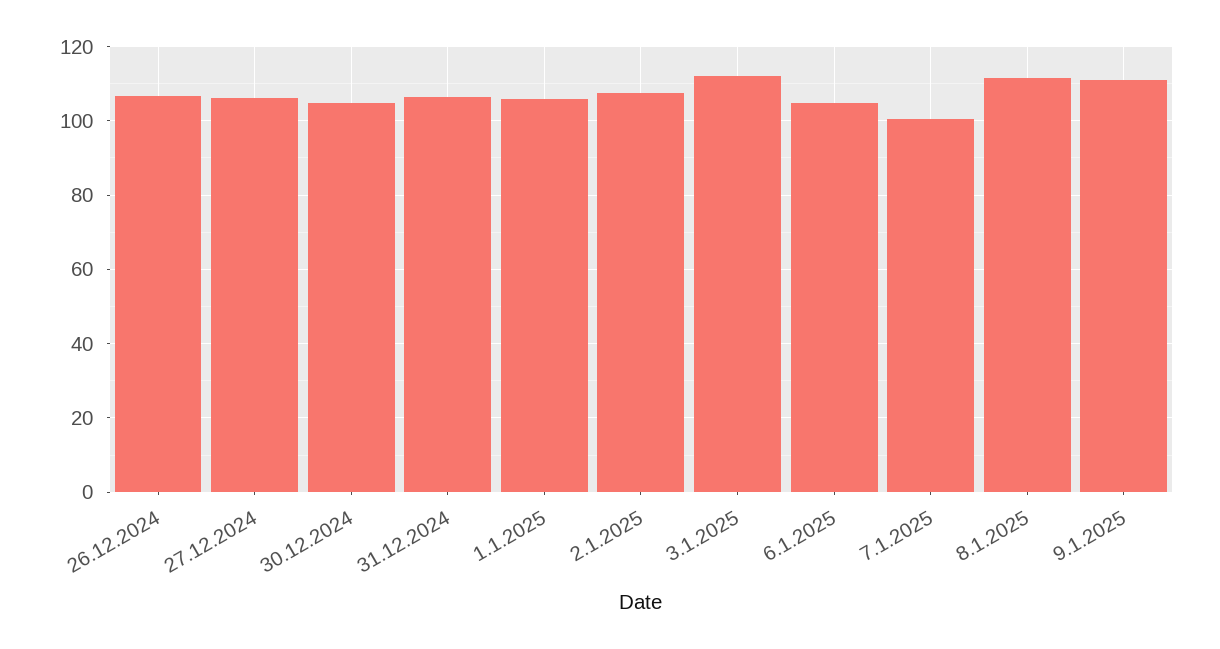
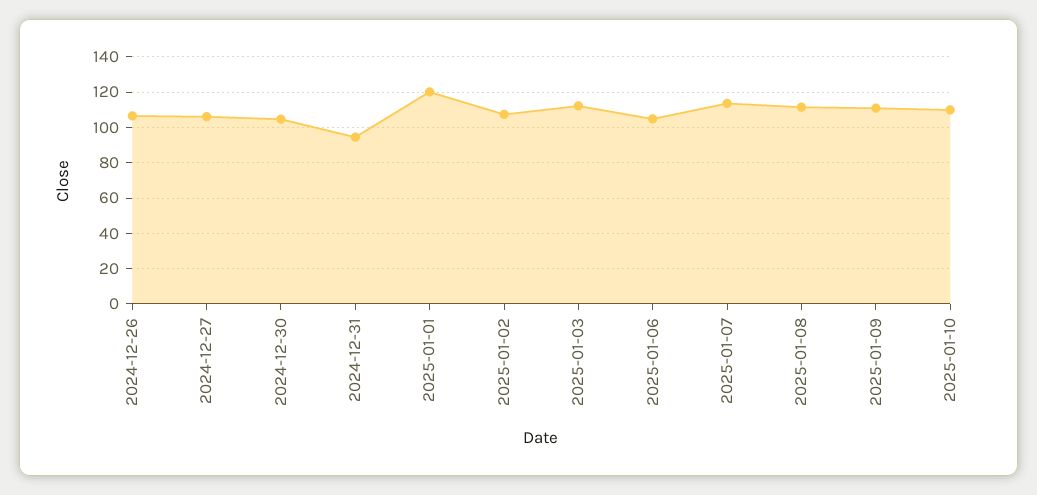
31.12.2024: 106 -> 95
1.1.2025: 106 -> 120
7.1.2025: 100 -> 115
2025-01-10: none -> 110

